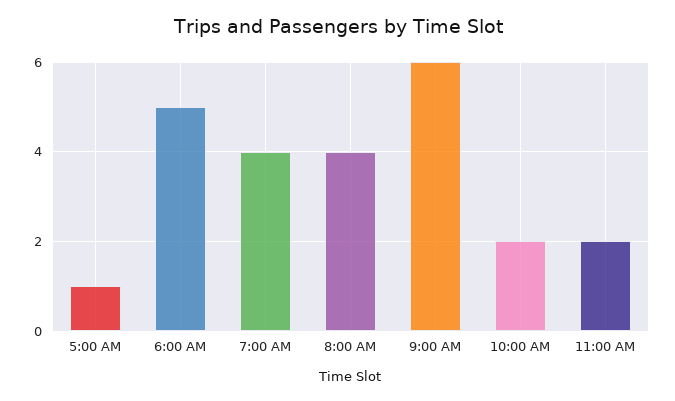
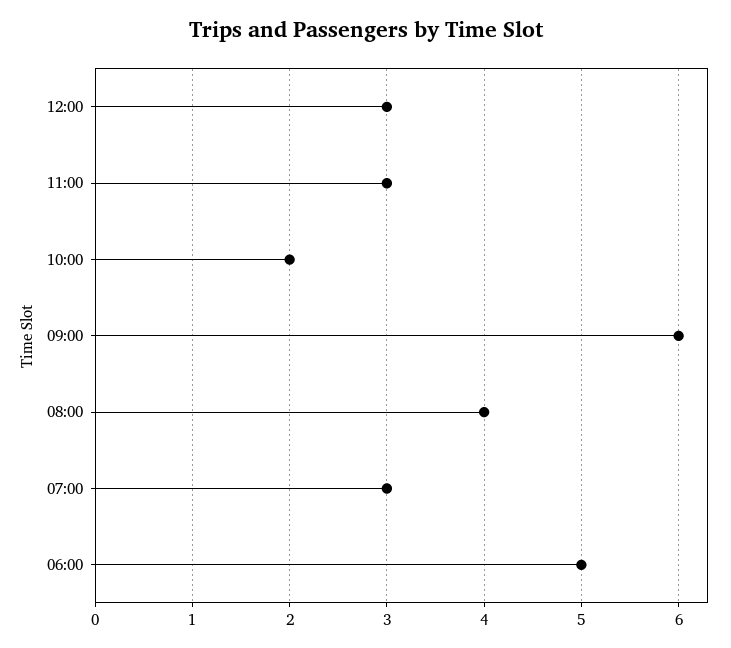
5:00 AM: 1 -> none
7:00 AM: 4 -> 3
11:00 AM: 2 -> 3
12:00: none -> 3

